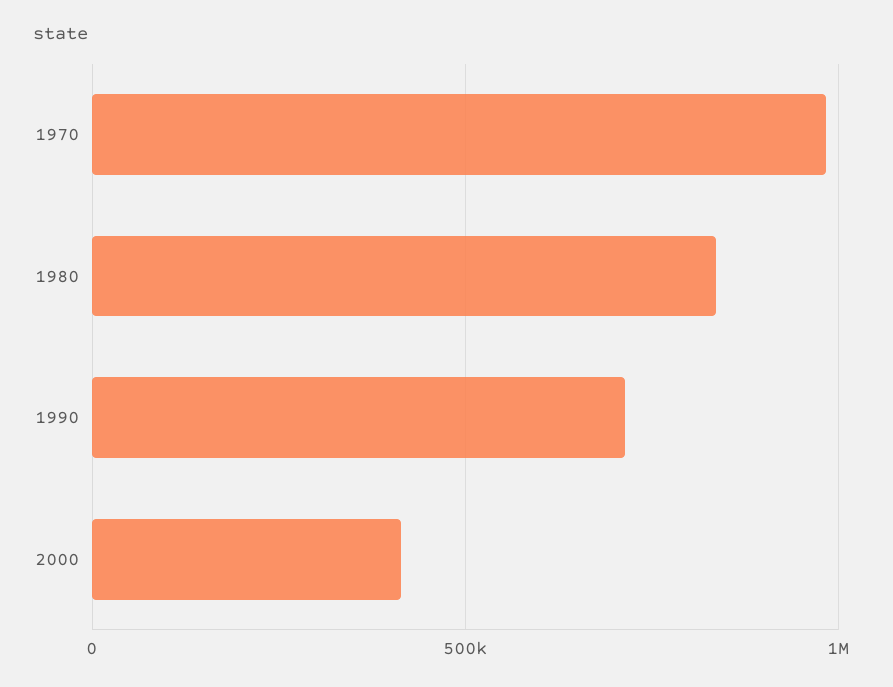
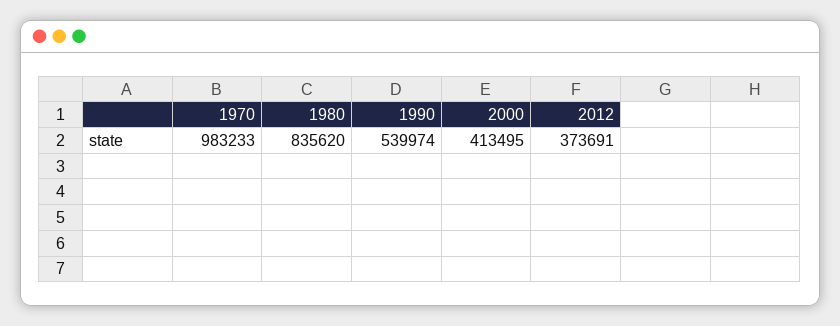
1990: 700000 -> 539974
2012: none -> 373691

